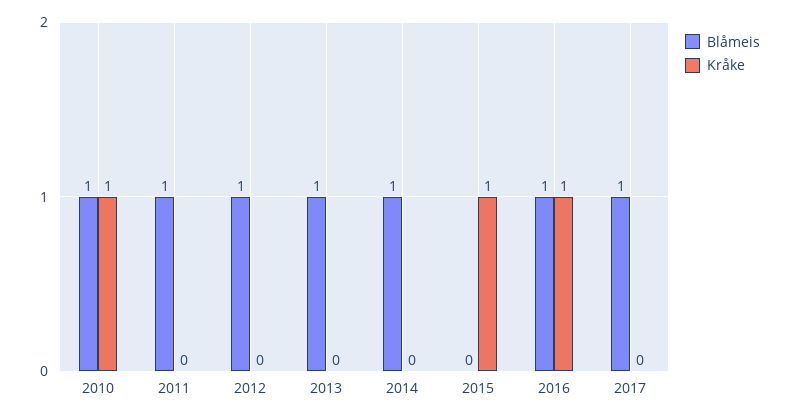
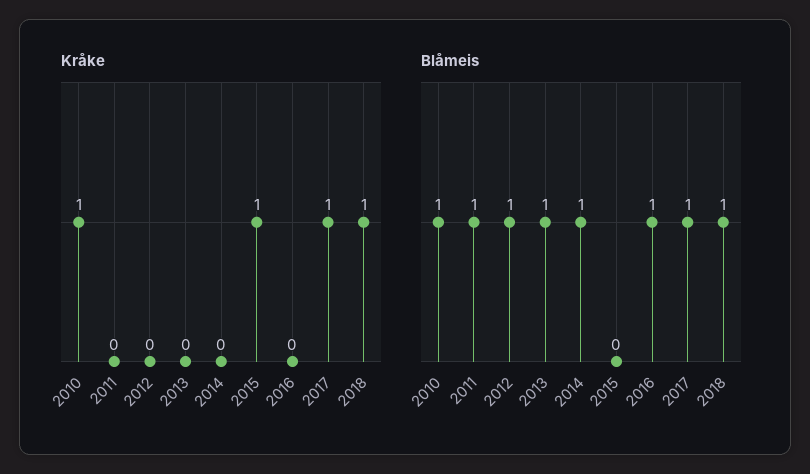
Kråke, 2016: 1 -> 0
Kråke, 2017: 0 -> 1
Kråke, 2018: none -> 1
Blåmeis, 2018: none -> 1

